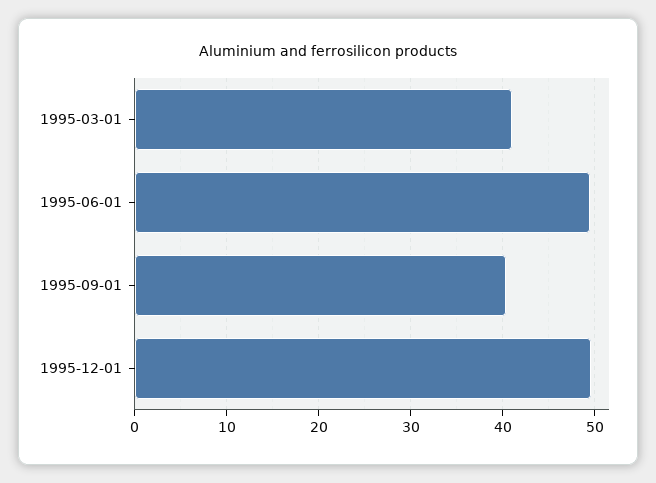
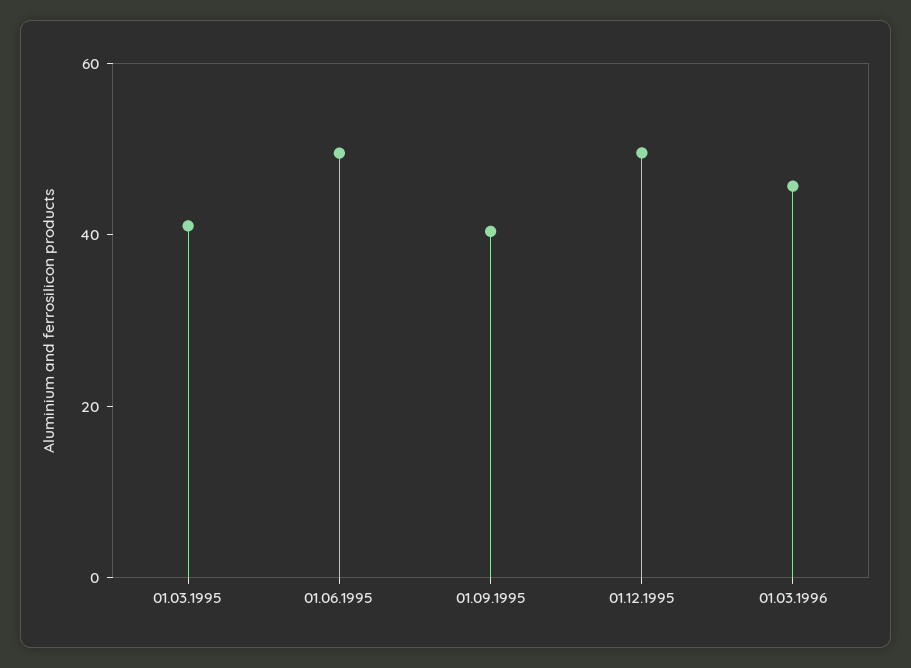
01.03.1996: none -> 45

